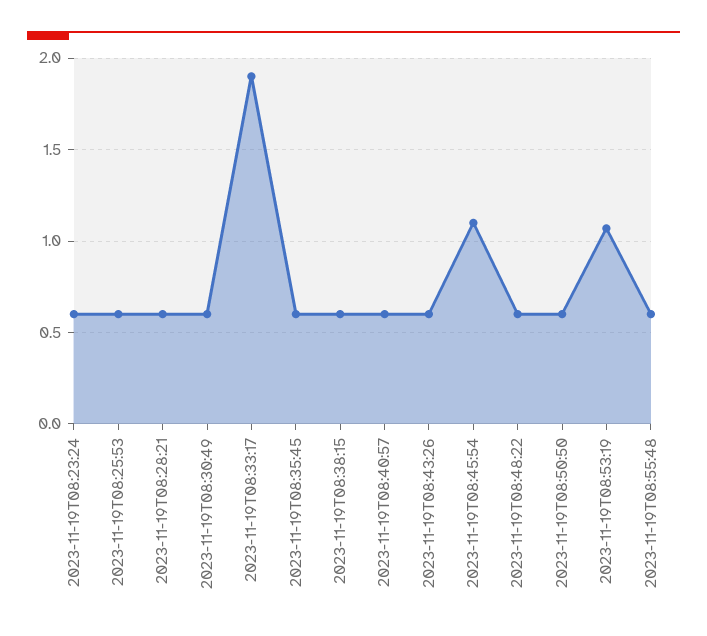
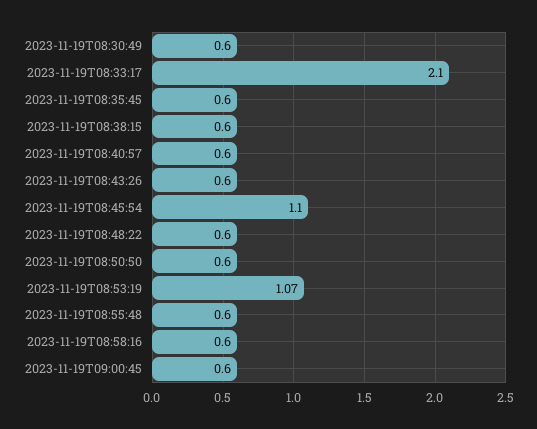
2023-11-19T08:23:24: 0.6 -> none
2023-11-19T08:25:53: 0.6 -> none
2023-11-19T08:28:21: 0.6 -> none
2023-11-19T08:33:17: 1.9 -> 2.1
2023-11-19T08:58:16: none -> 0.6
2023-11-19T09:00:45: none -> 0.6

